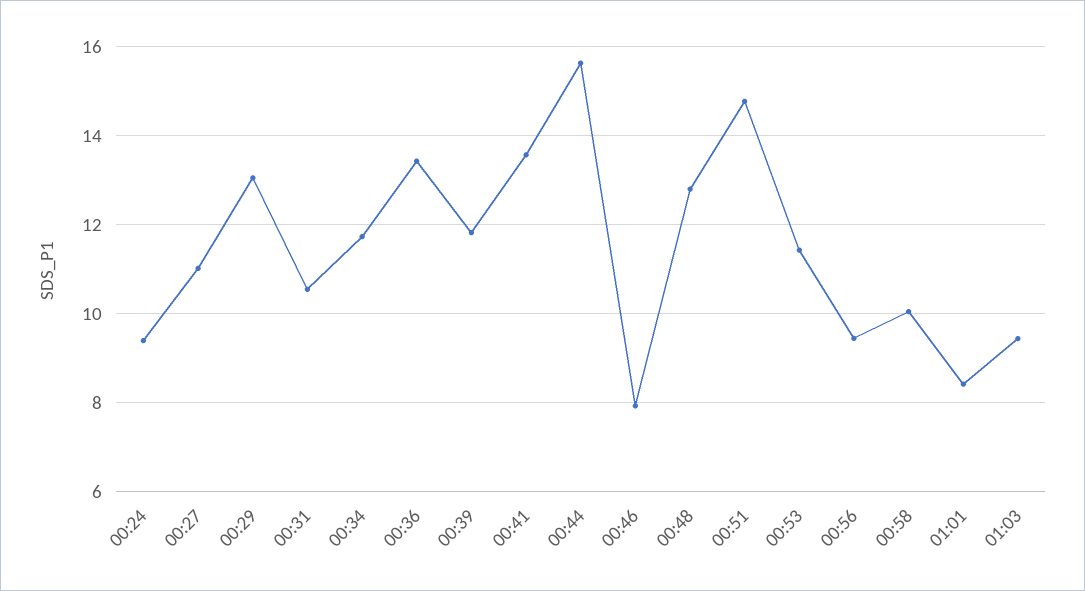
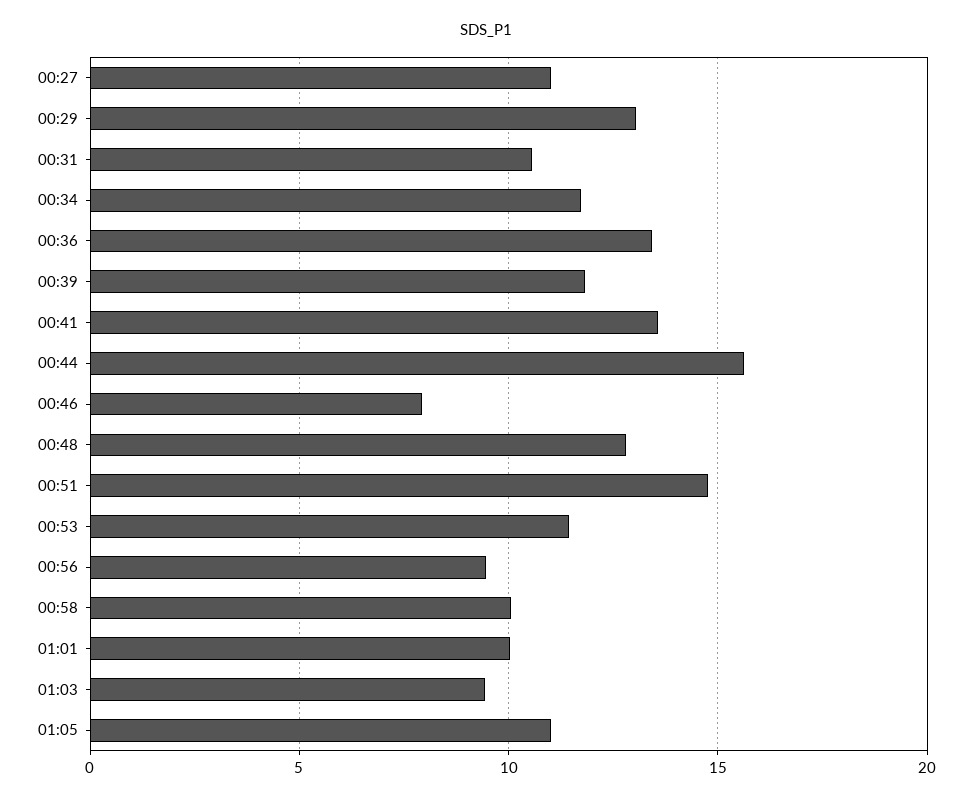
00:24: 9.4 -> none
01:01: 8.4 -> 10
01:05: none -> 11

